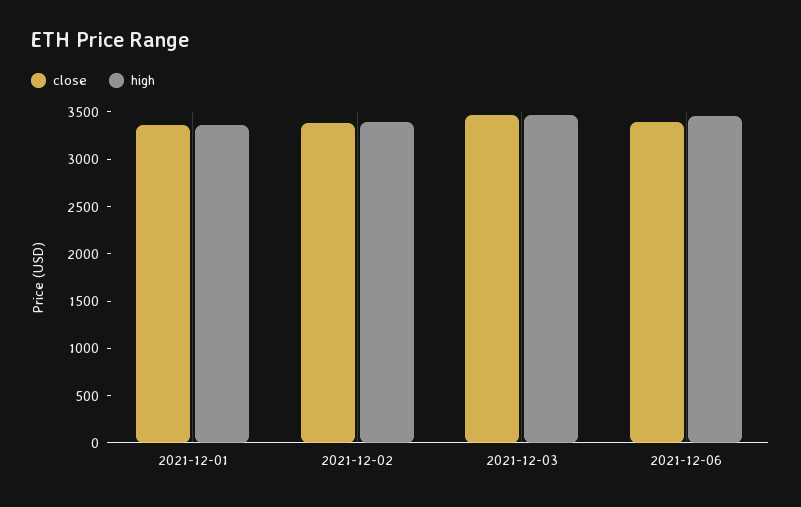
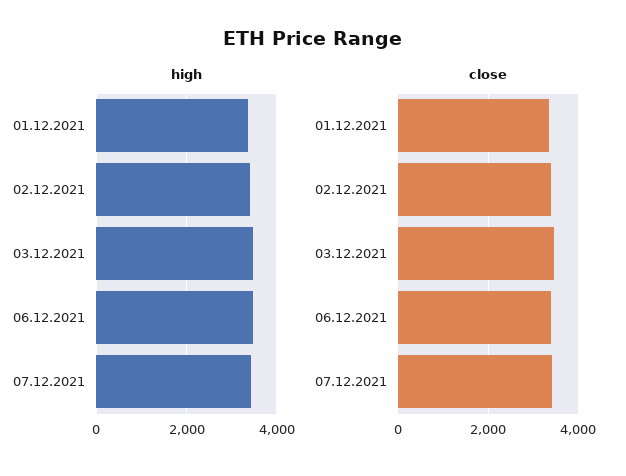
high, 07.12.2021: none -> 3400
close, 07.12.2021: none -> 3400

